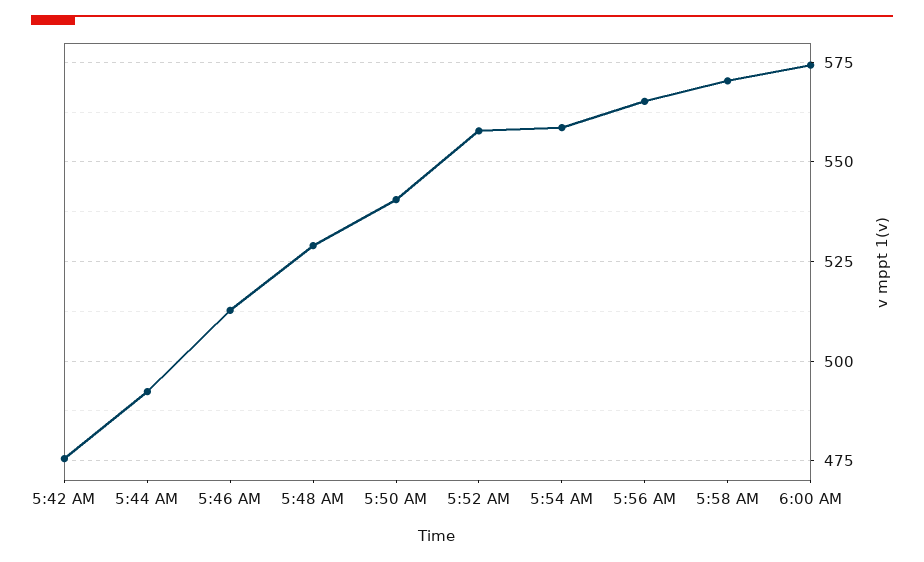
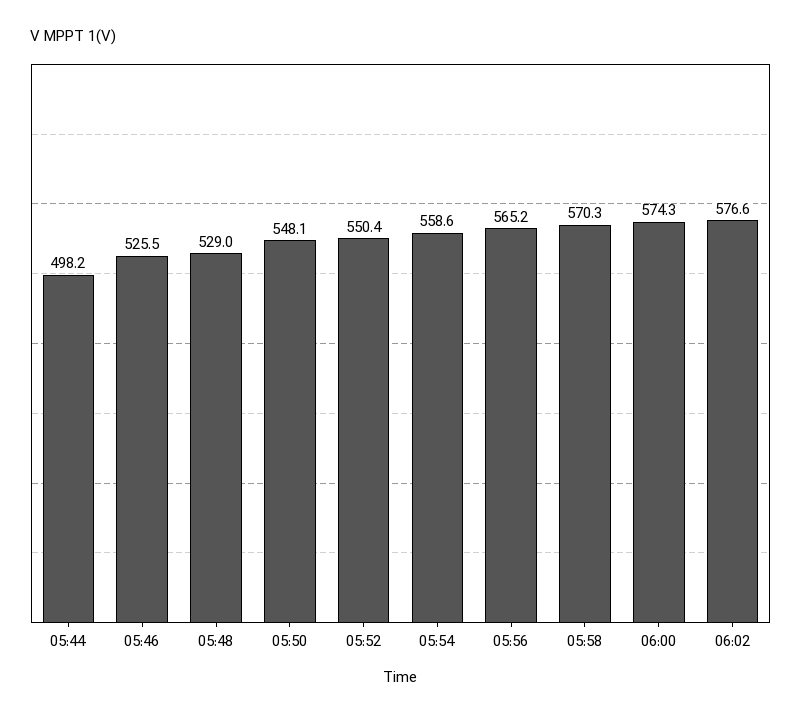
5:42 AM: 475 -> none
5:44 AM: 492.5 -> 498.2
5:46 AM: 512.5 -> 525.5
5:50 AM: 540 -> 548.1
5:52 AM: 557.5 -> 550.4
06:02: none -> 576.6

